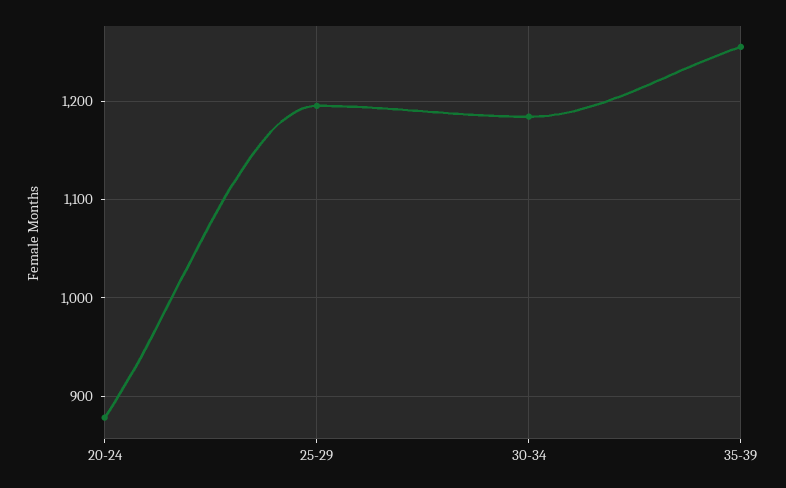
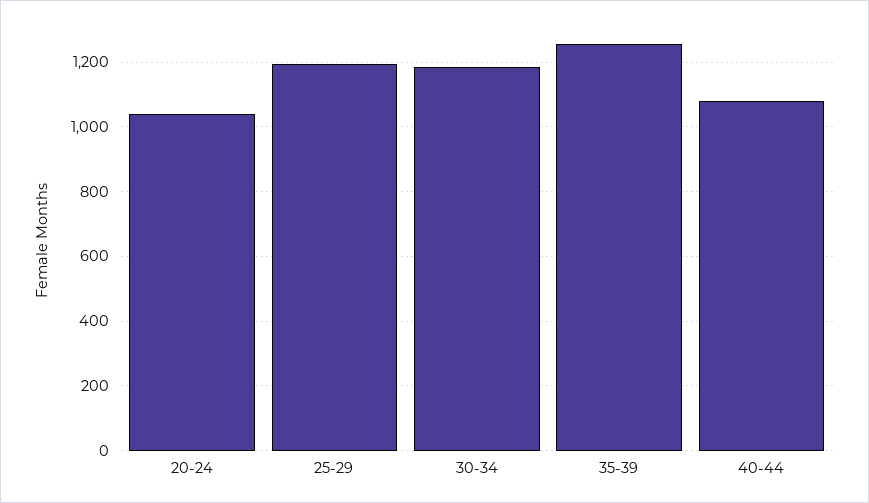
20-24: 880 -> 1040
40-44: none -> 1080

